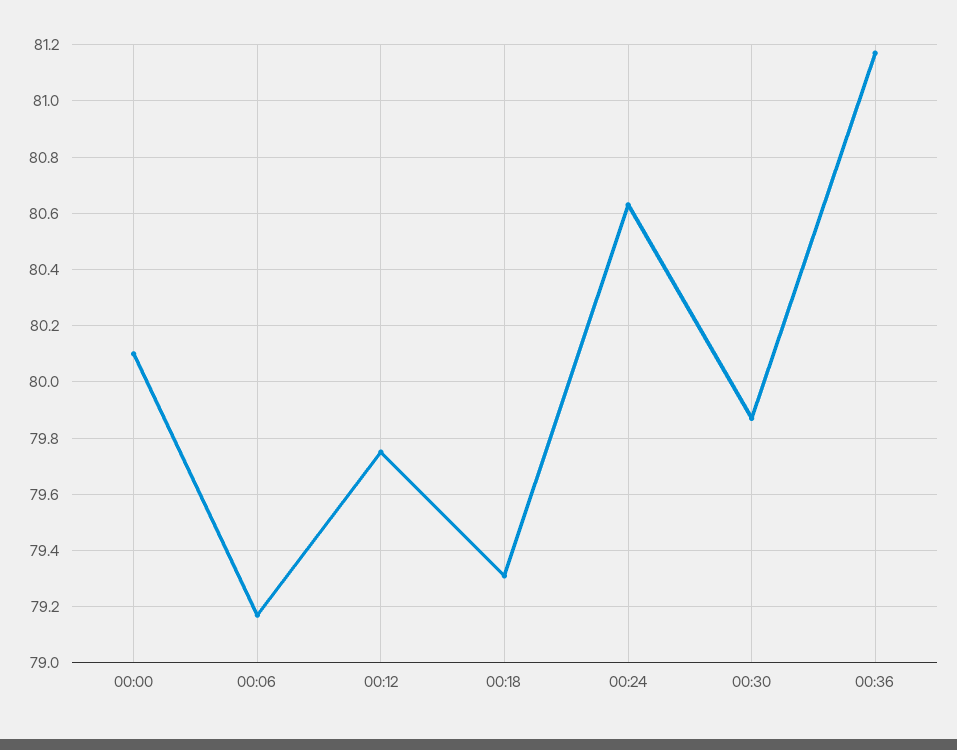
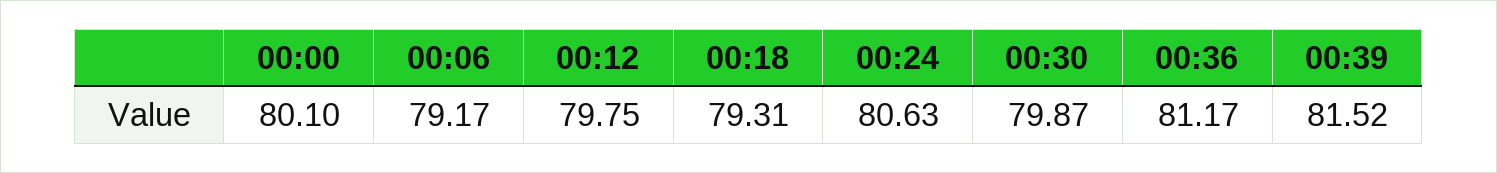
00:39: none -> 81.52

